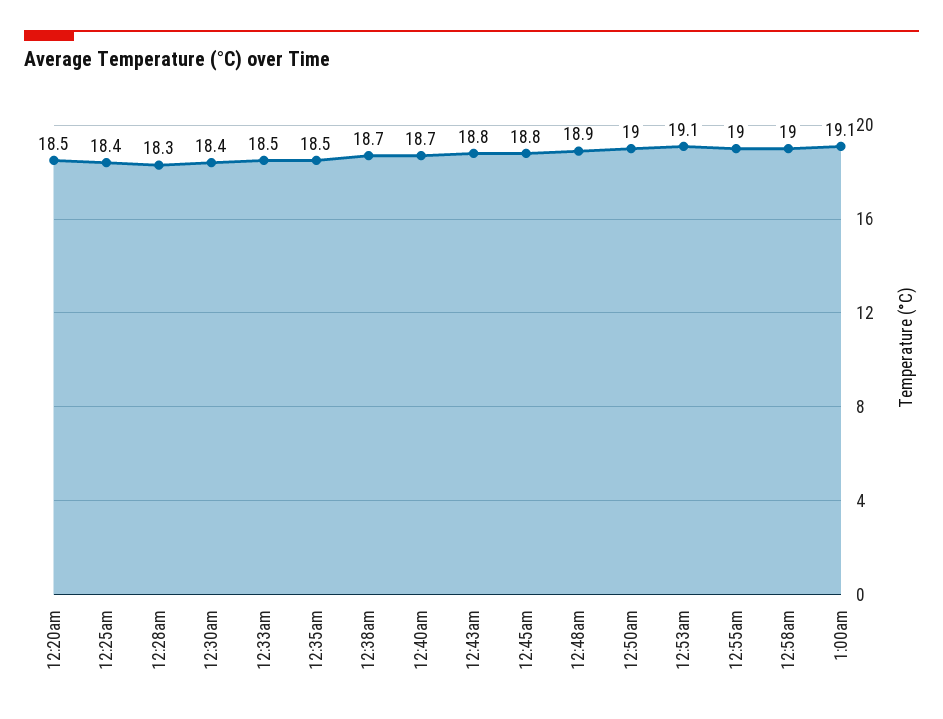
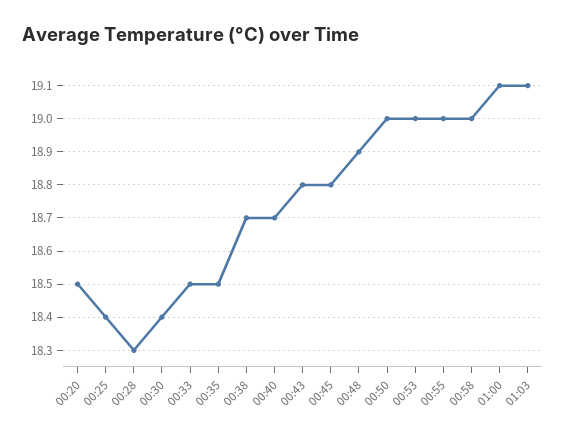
12:53am: 19.1 -> 19
01:03: none -> 19.1

